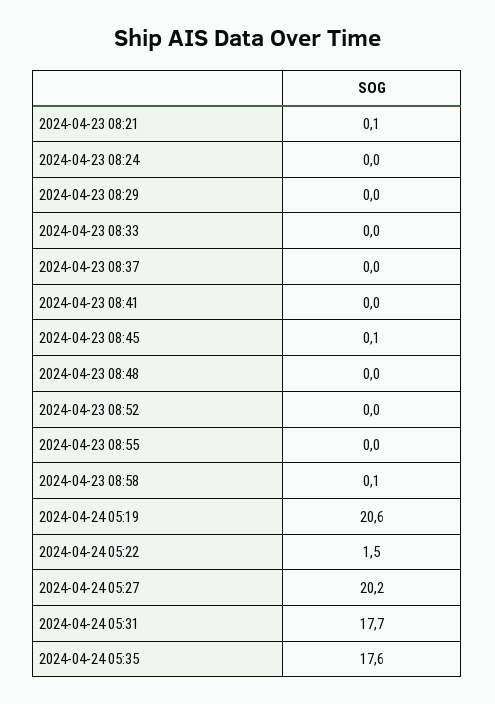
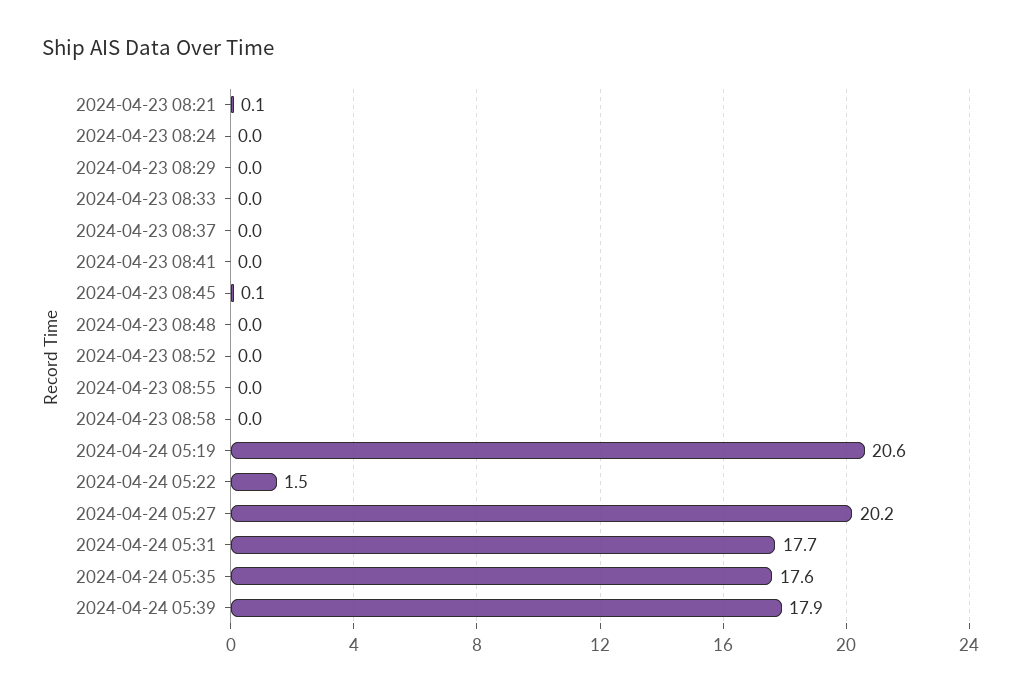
2024-04-23 08:58: 0.1 -> 0
2024-04-24 05:39: none -> 17.9

